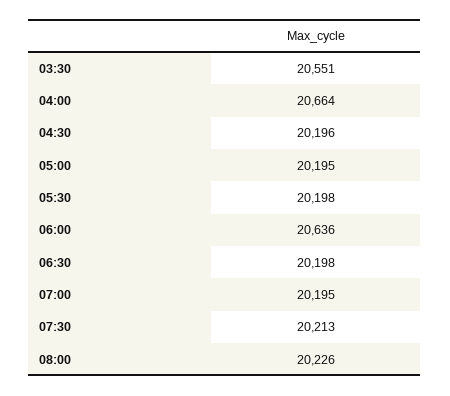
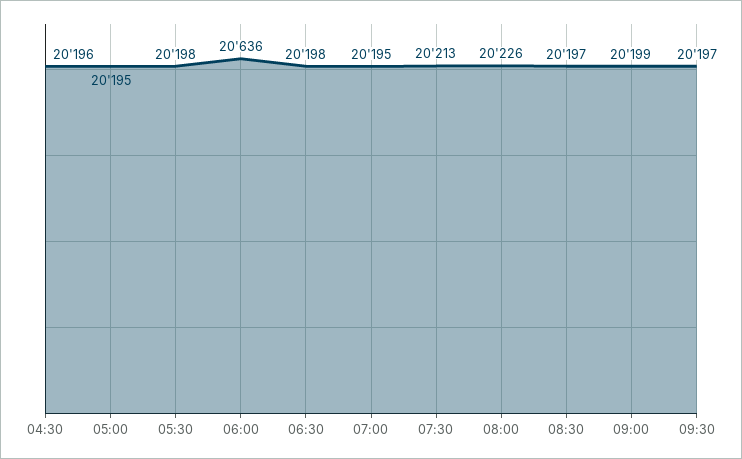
03:30: 20551 -> none
04:00: 20664 -> none
08:30: none -> 20197
09:00: none -> 20199
09:30: none -> 20197

